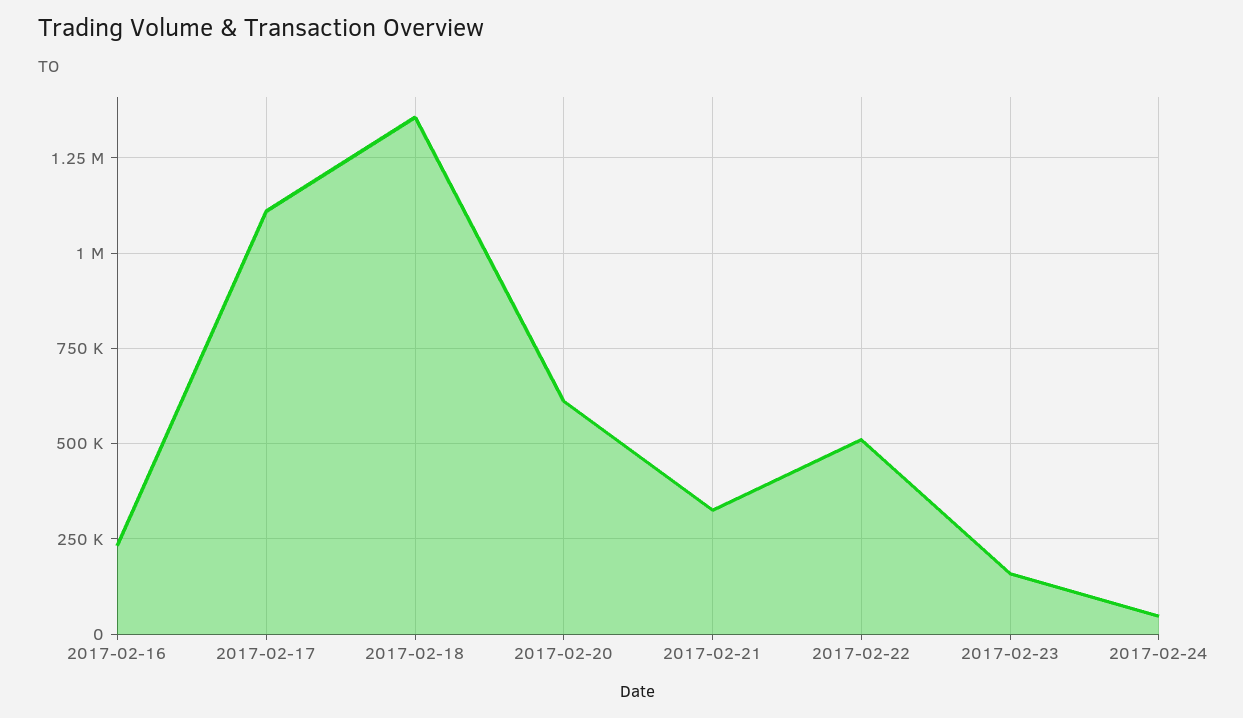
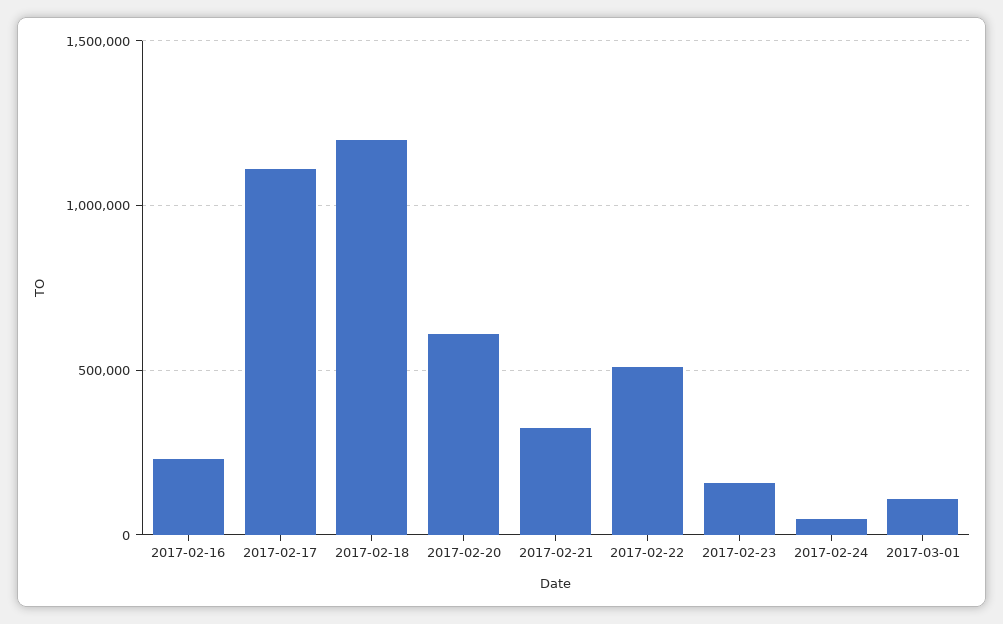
2017-02-18: 1350000 -> 1200000
2017-03-01: none -> 100000

